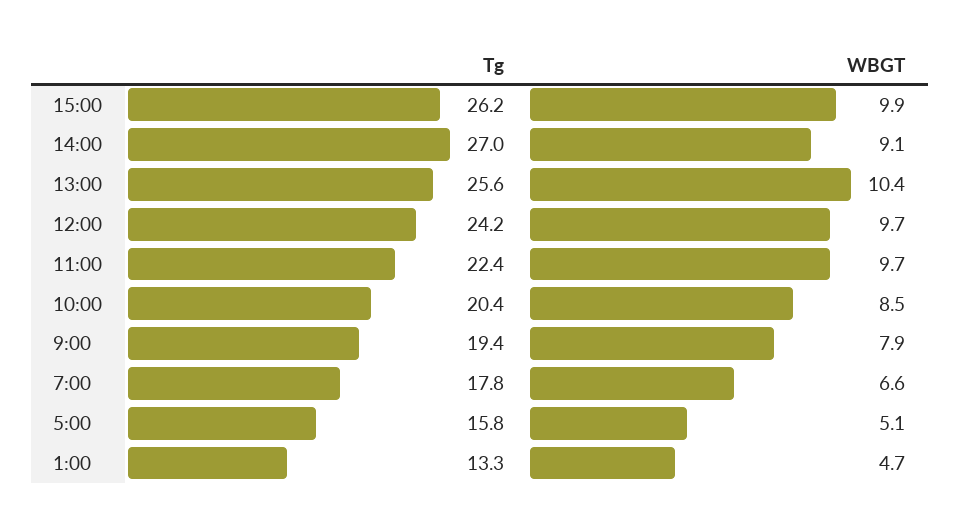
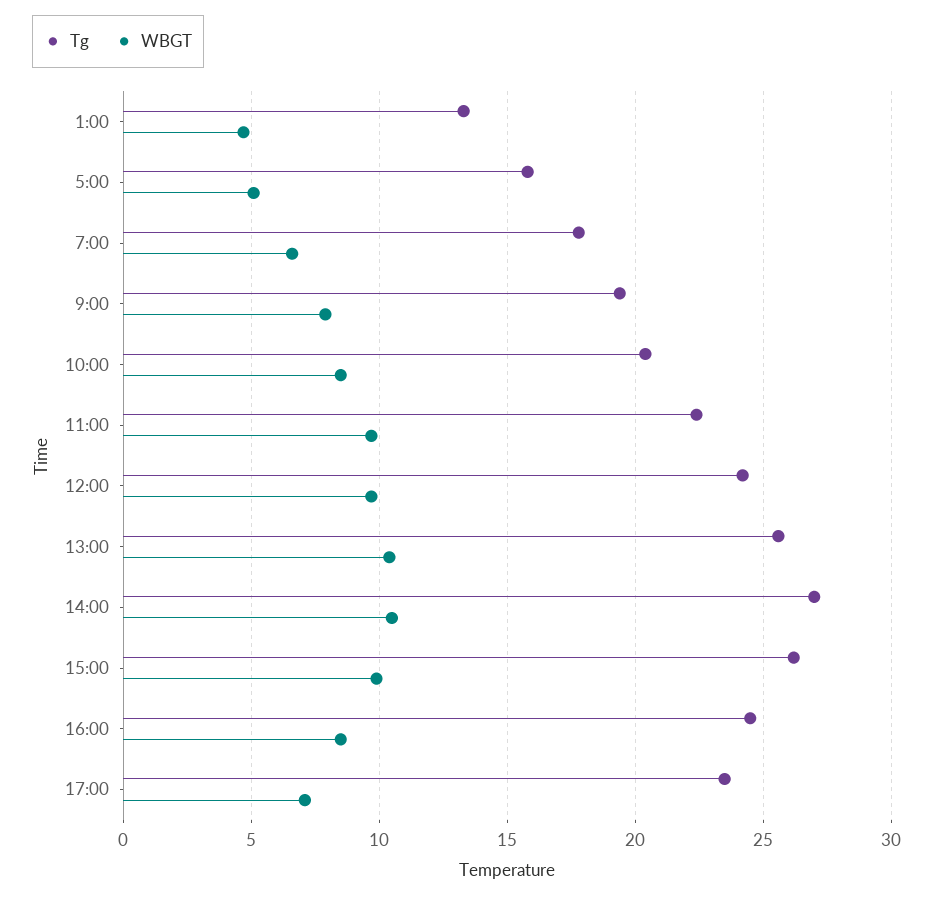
WBGT, 14:00: 9.1 -> 10.5
Tg, 16:00: none -> 24.5
WBGT, 16:00: none -> 8.5
Tg, 17:00: none -> 23.5
WBGT, 17:00: none -> 7

